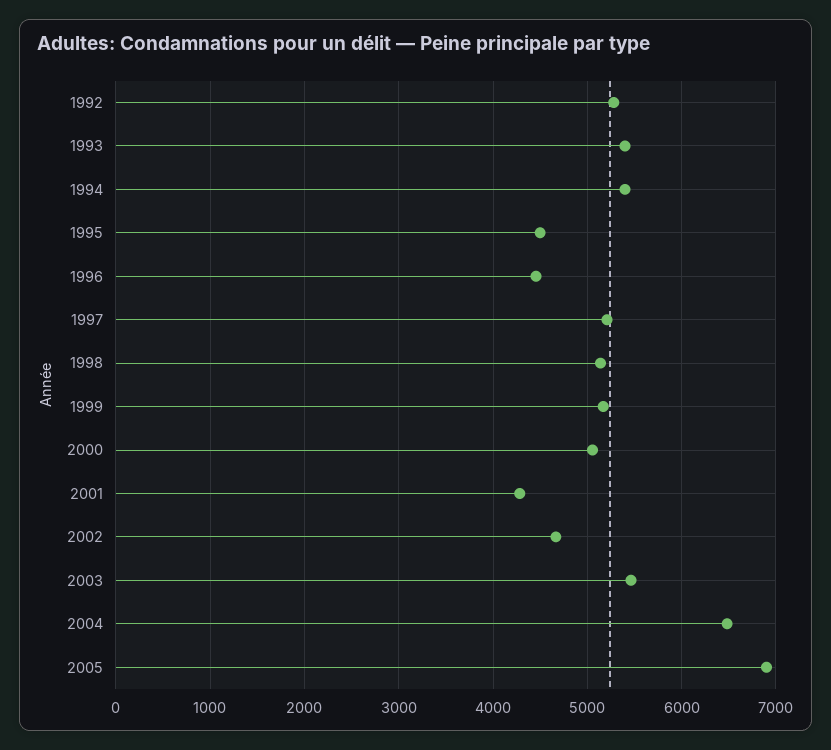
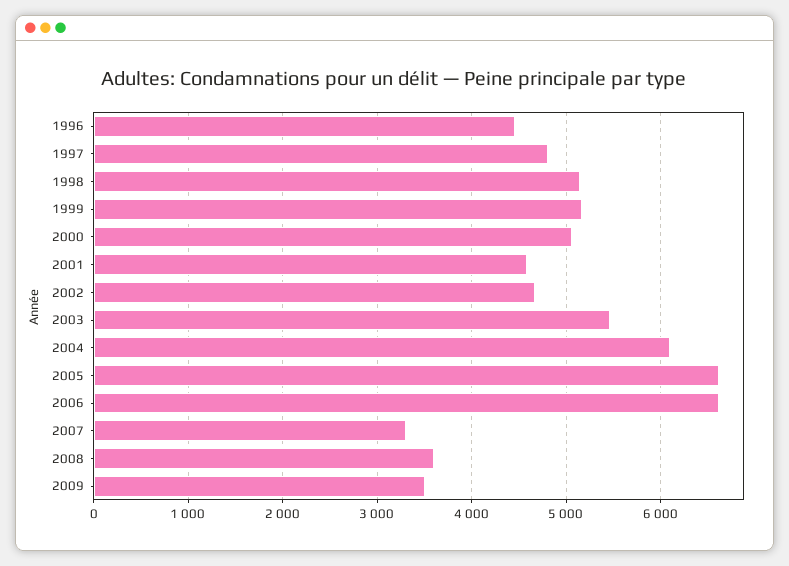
1992: 5300 -> none
1993: 5400 -> none
1994: 5400 -> none
1995: 4500 -> none
1997: 5200 -> 4800
2001: 4300 -> 4600
2004: 6500 -> 6100
2005: 6900 -> 6600
2006: none -> 6600
2007: none -> 3300
2008: none -> 3600
2009: none -> 3500

